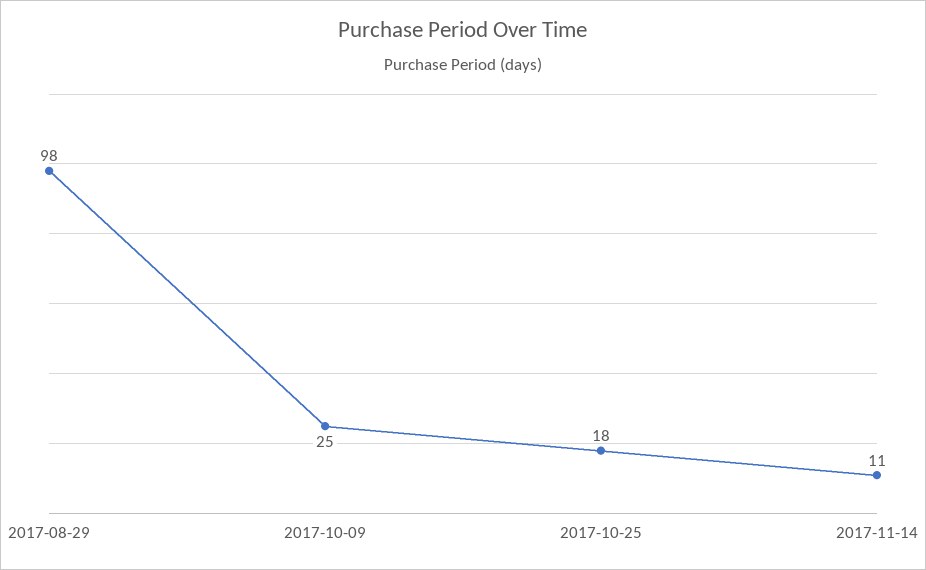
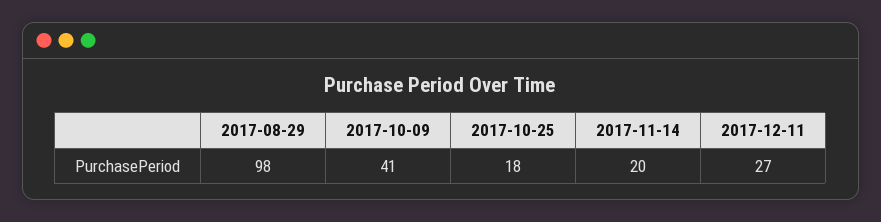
2017-10-09: 25 -> 41
2017-11-14: 11 -> 20
2017-12-11: none -> 27

